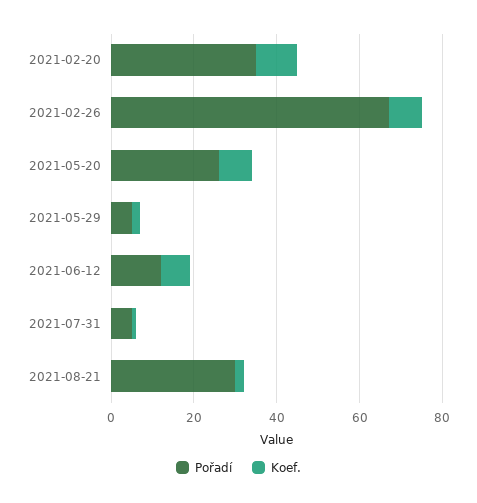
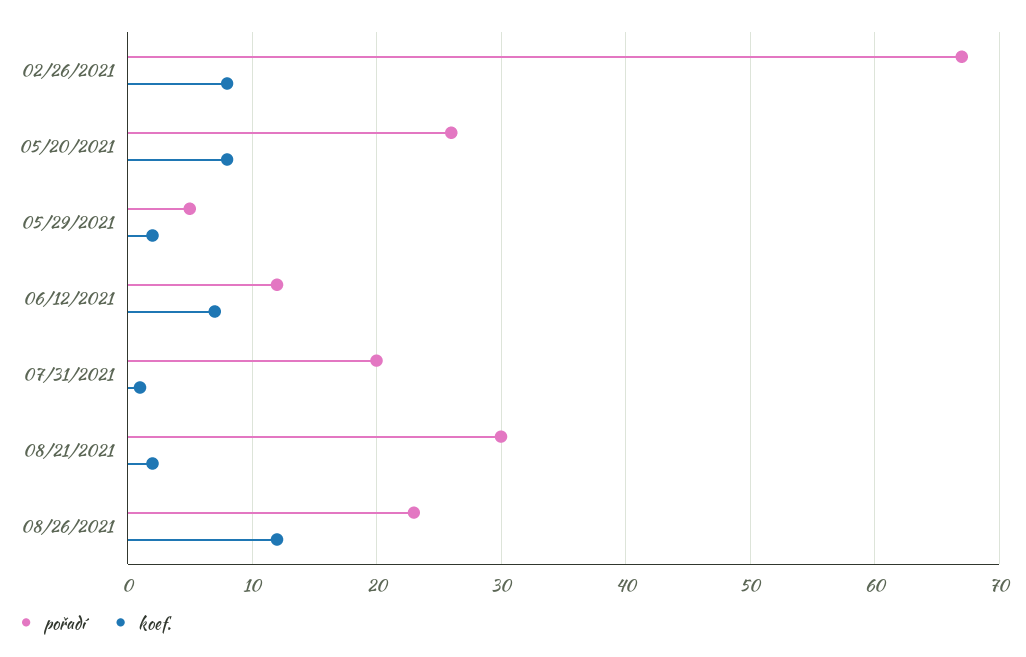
Pořadí, 2021-02-20: 35 -> none
Koef., 2021-02-20: 10 -> none
Pořadí, 2021-07-31: 5 -> 20
Pořadí, 08/26/2021: none -> 23
Koef., 08/26/2021: none -> 12

